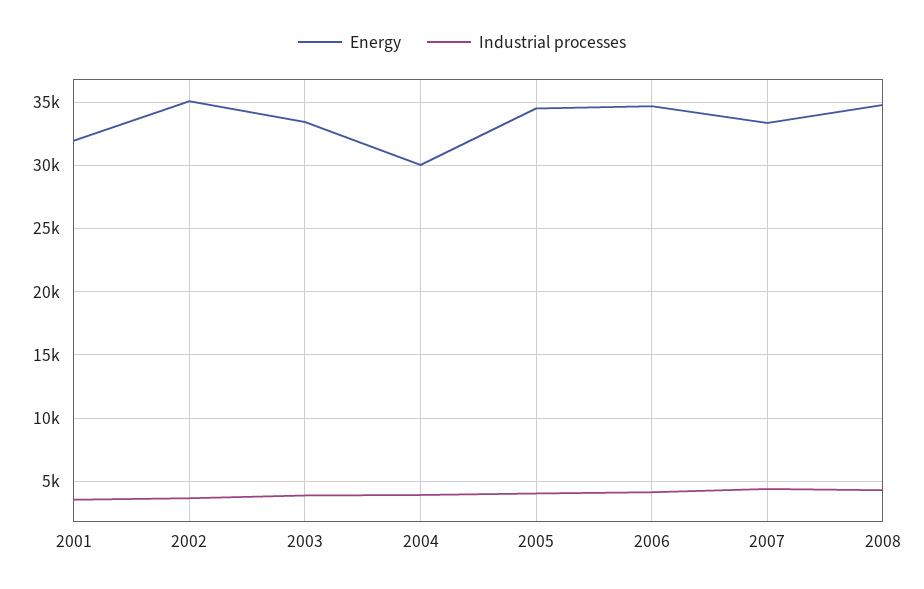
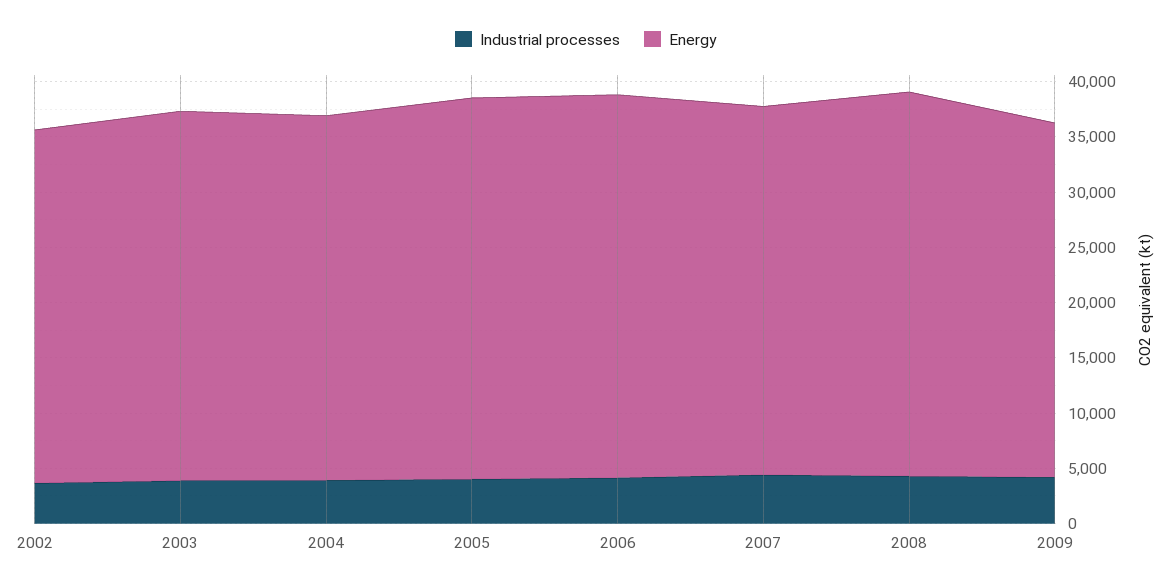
Energy, 2001: 32000 -> none
Industrial processes, 2001: 3500 -> none
Energy, 2002: 35000 -> 32000
Energy, 2004: 30000 -> 33000
Industrial processes, 2009: none -> 4000
Energy, 2009: none -> 32000

